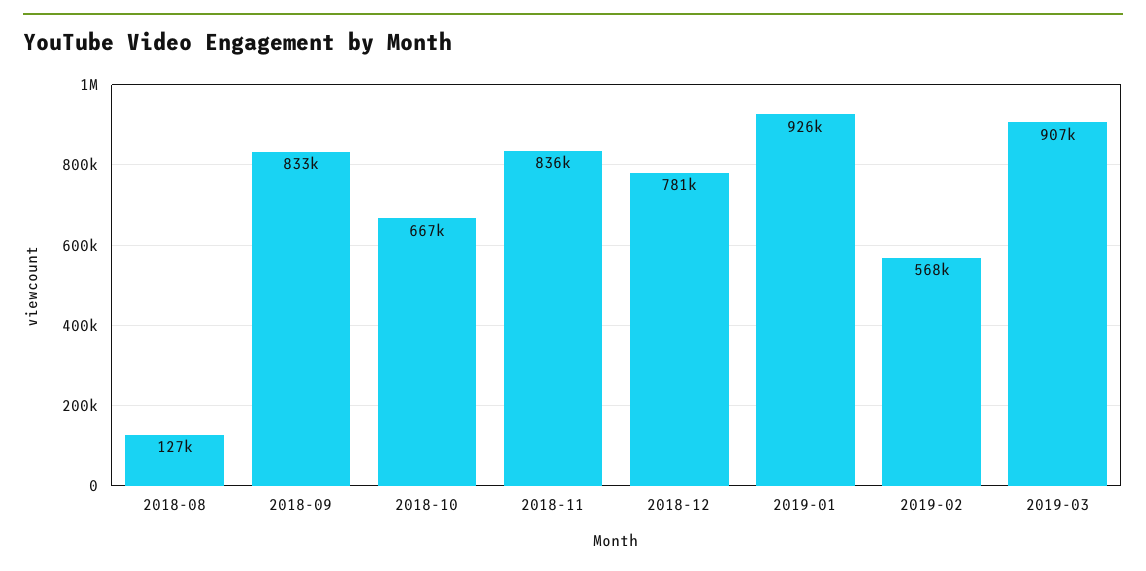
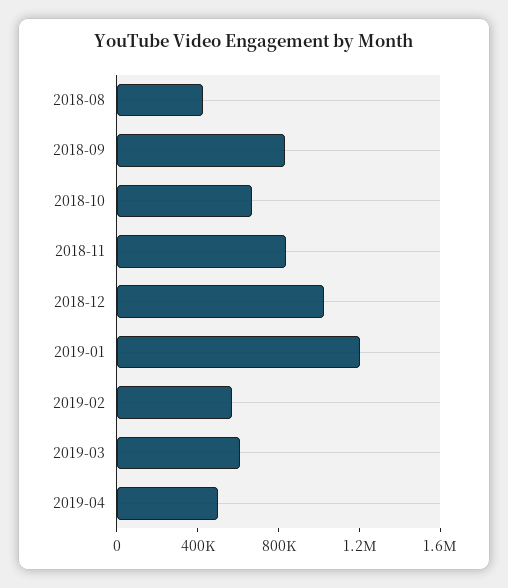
2018-08: 127000 -> 400000
2018-12: 781000 -> 1000000
2019-01: 926000 -> 1200000
2019-03: 907000 -> 600000
2019-04: none -> 500000

